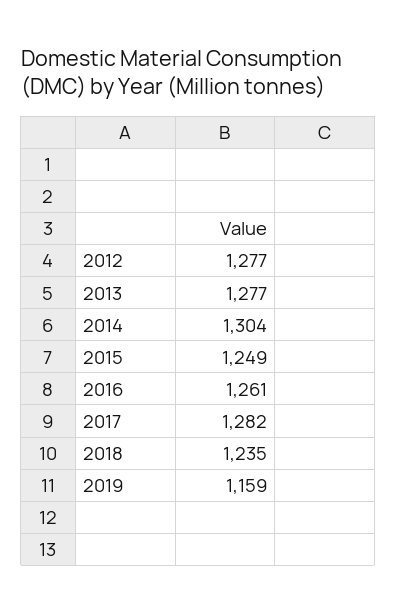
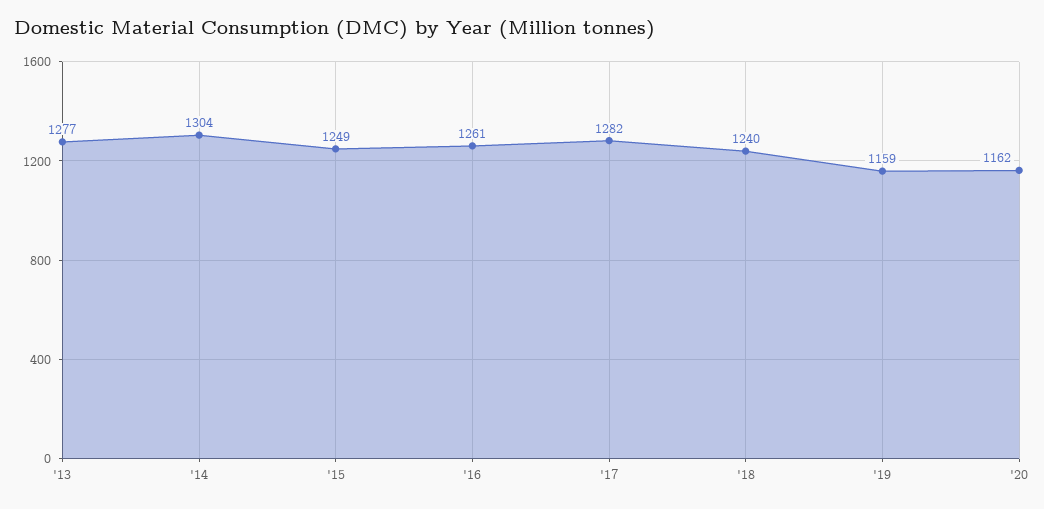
2012: 1277 -> none
2018: 1235 -> 1240
'20: none -> 1162

